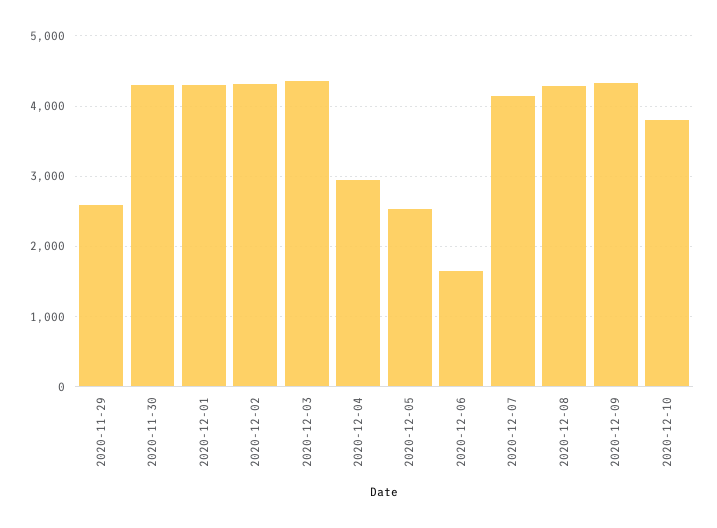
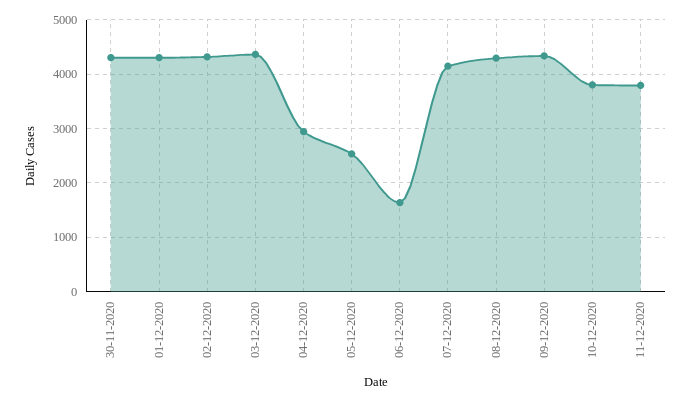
2020-11-29: 2600 -> none
11-12-2020: none -> 3800

